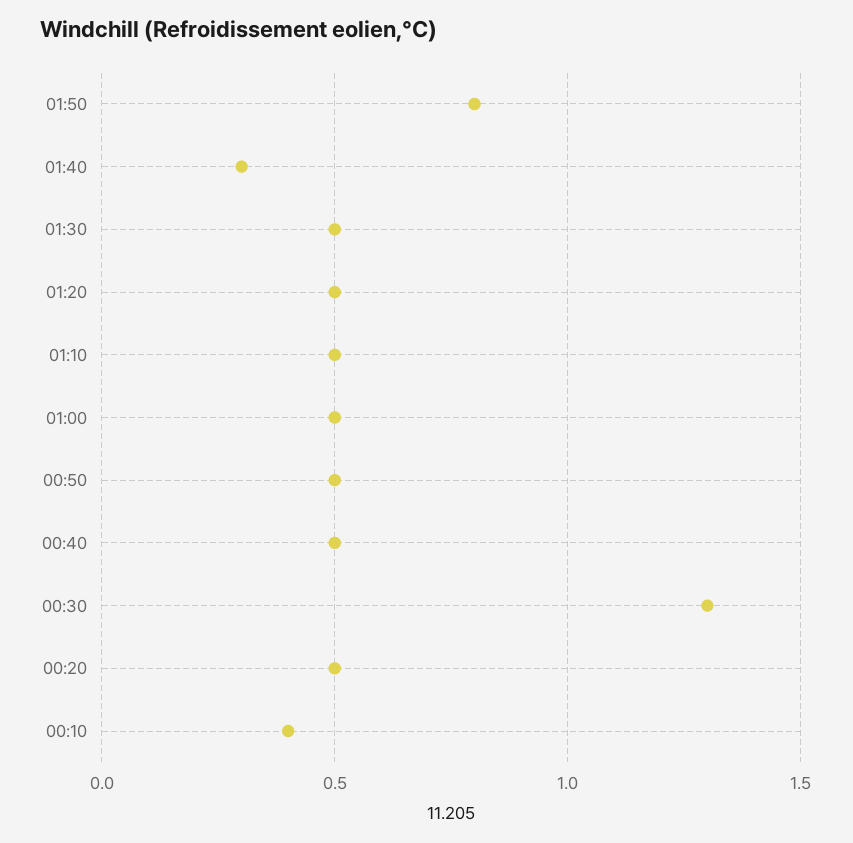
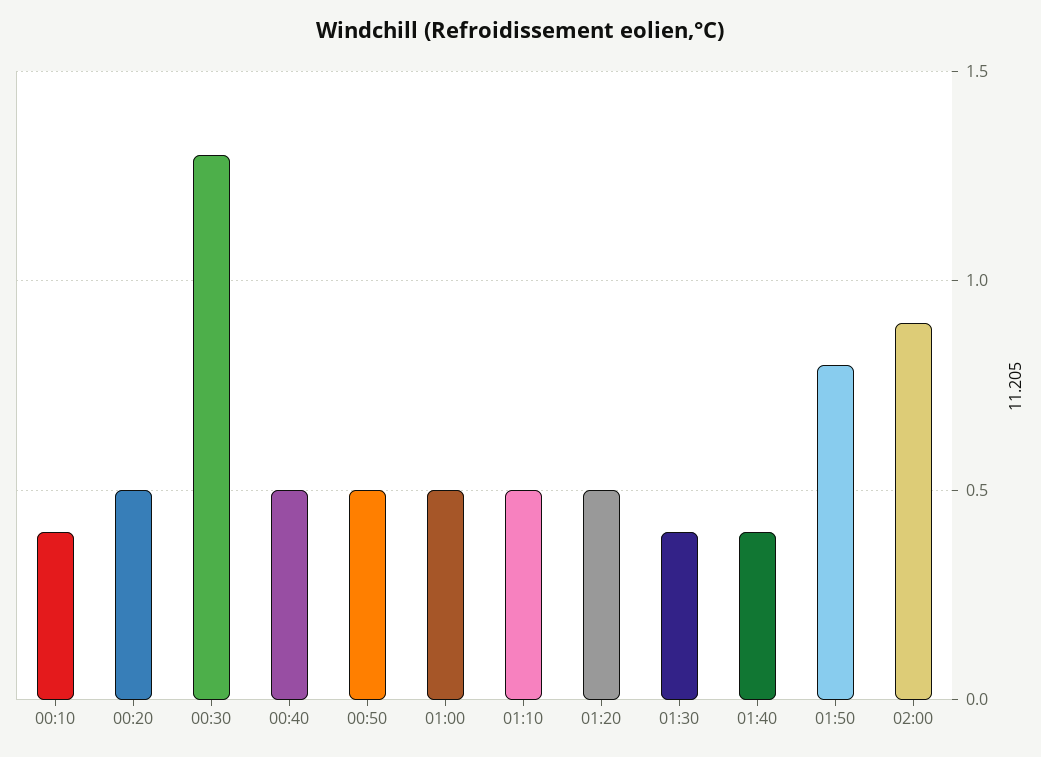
01:40: 0.3 -> 0.4
01:30: 0.5 -> 0.4
02:00: none -> 0.9

